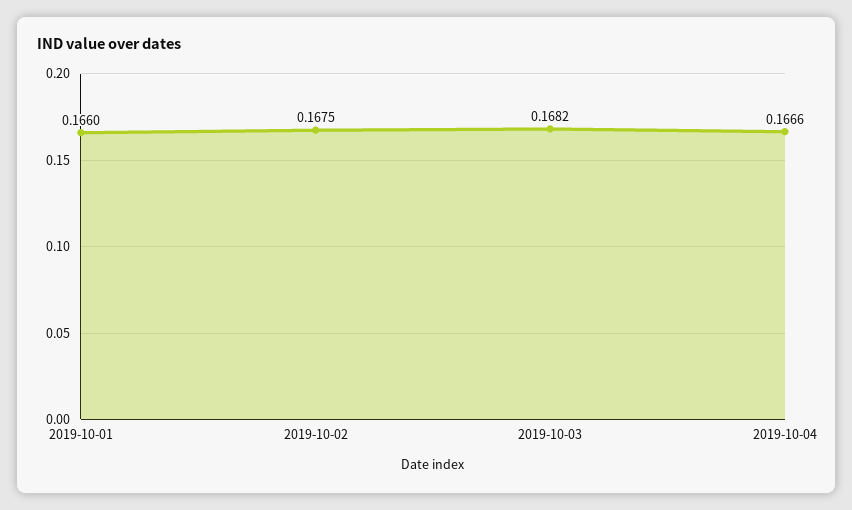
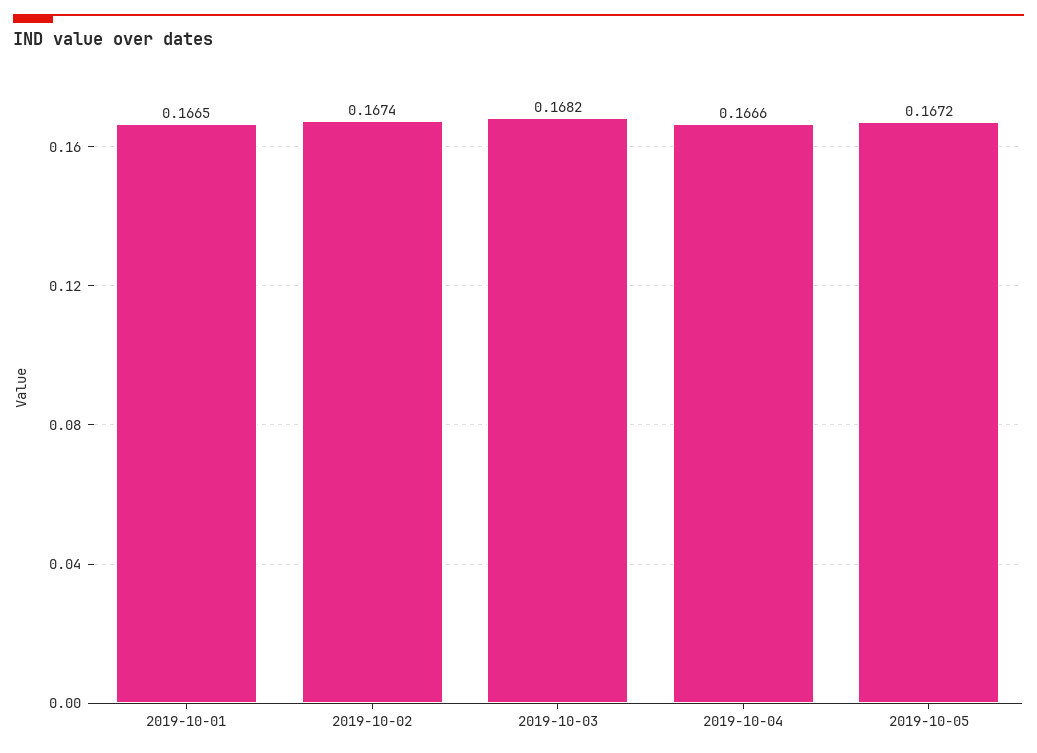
2019-10-01: 0.166 -> 0.1665
2019-10-02: 0.1675 -> 0.1674
2019-10-05: none -> 0.1672

